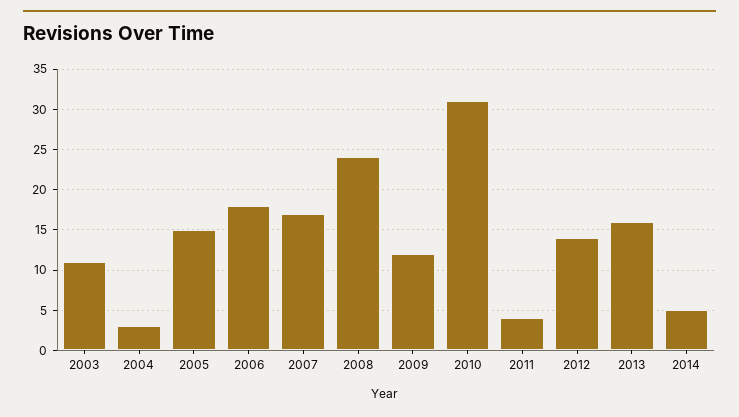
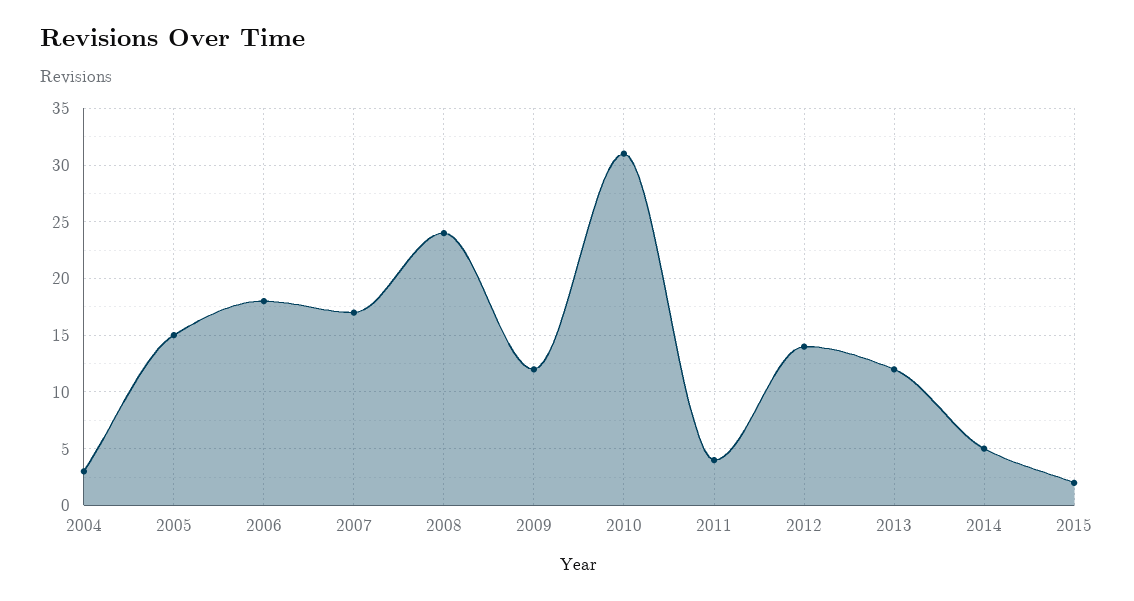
2003: 11 -> none
2013: 16 -> 12
2015: none -> 2

